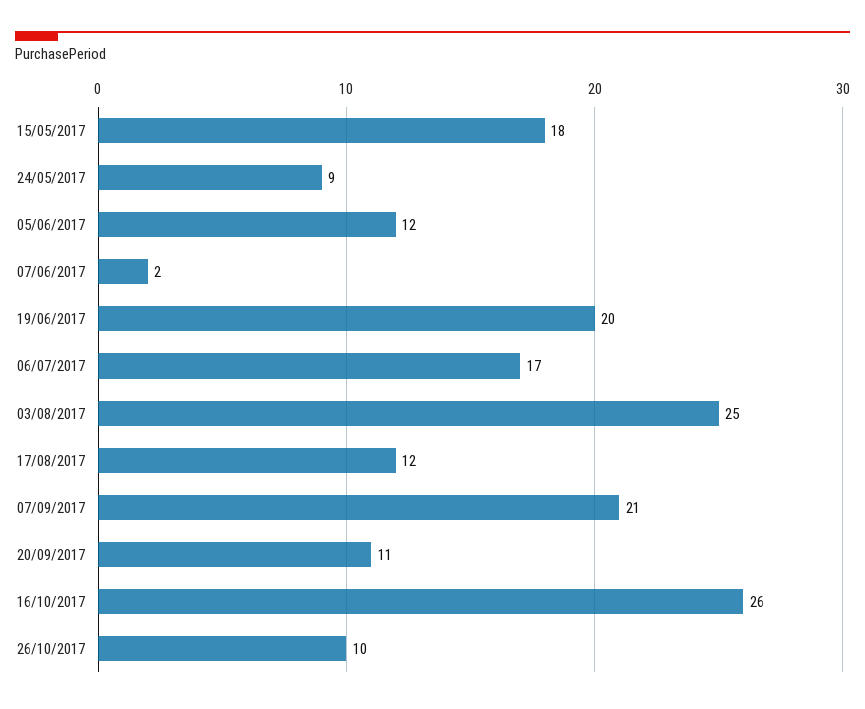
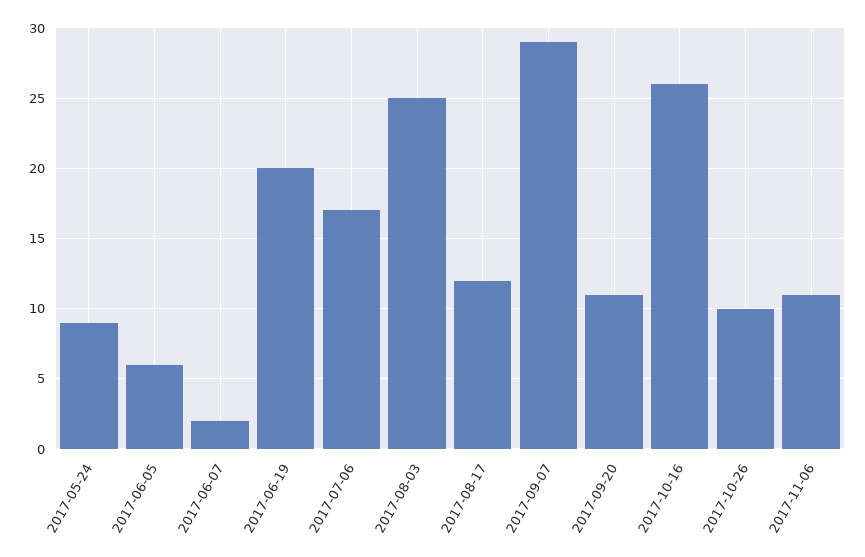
15/05/2017: 18 -> none
05/06/2017: 12 -> 6
07/09/2017: 21 -> 29
2017-11-06: none -> 11

